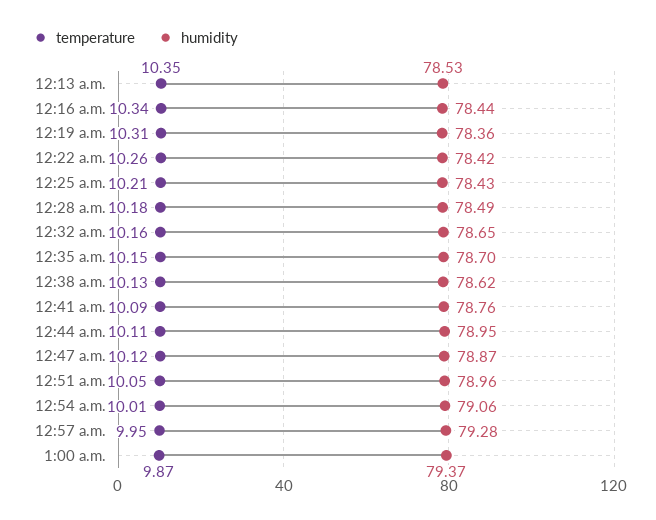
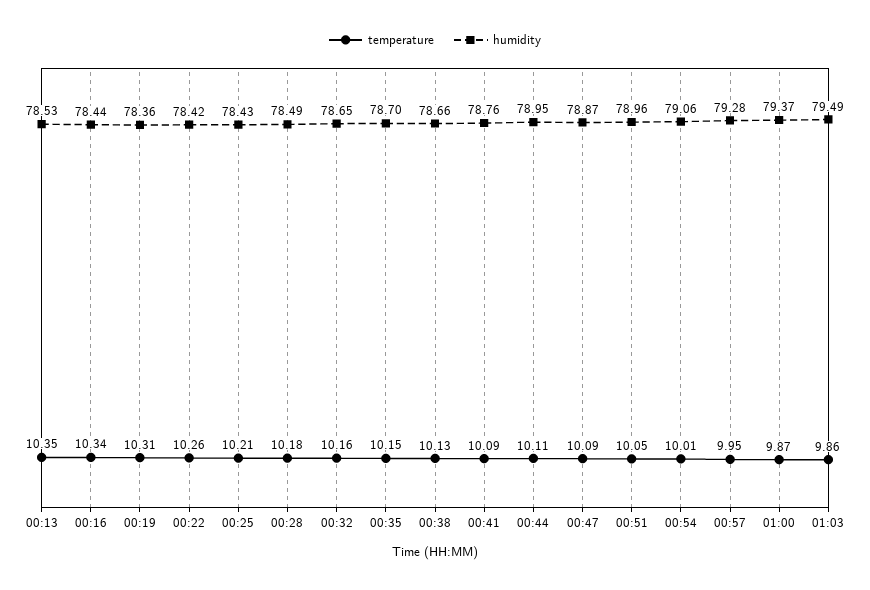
humidity, 12:38 a.m.: 78.62 -> 78.66
temperature, 12:47 a.m.: 10.12 -> 10.09
temperature, 01:03: none -> 9.86
humidity, 01:03: none -> 79.49

